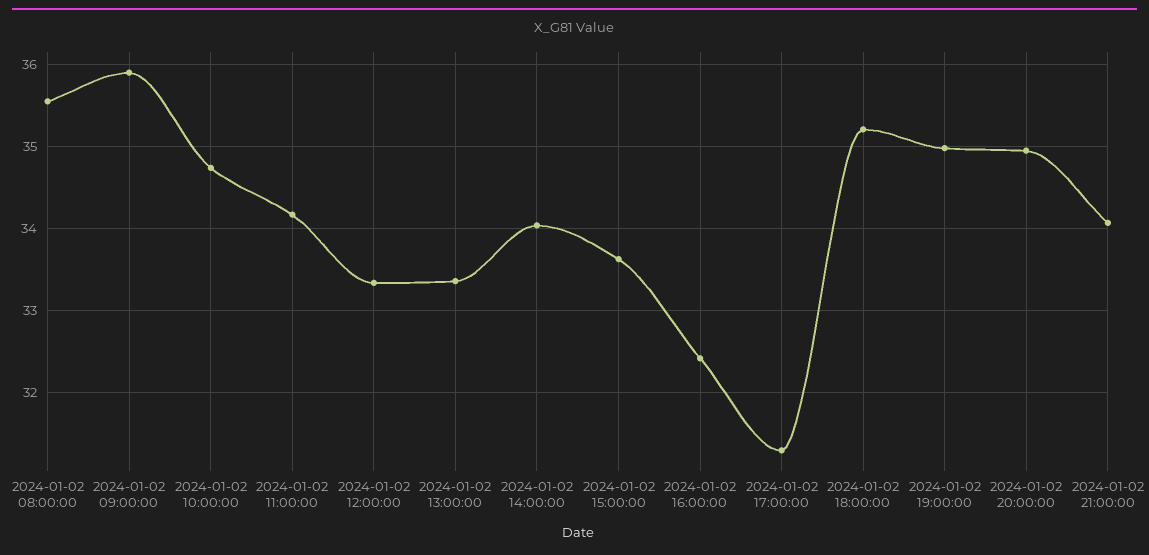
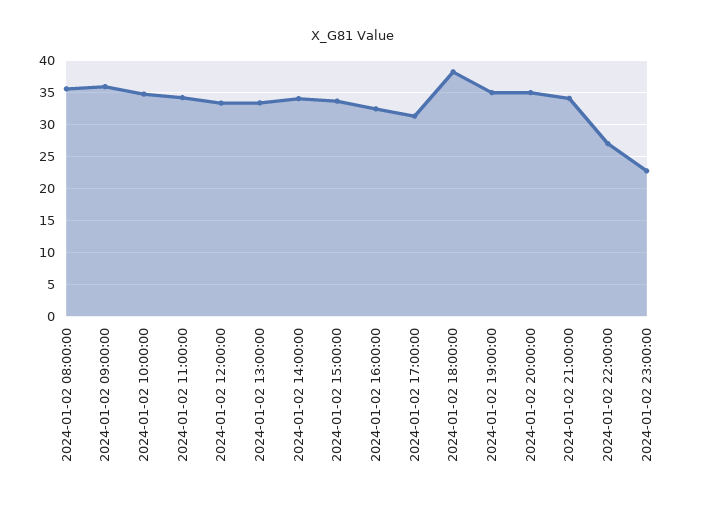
2024-01-02 18:00:00: 35.2 -> 38
2024-01-02 22:00:00: none -> 27
2024-01-02 23:00:00: none -> 23

